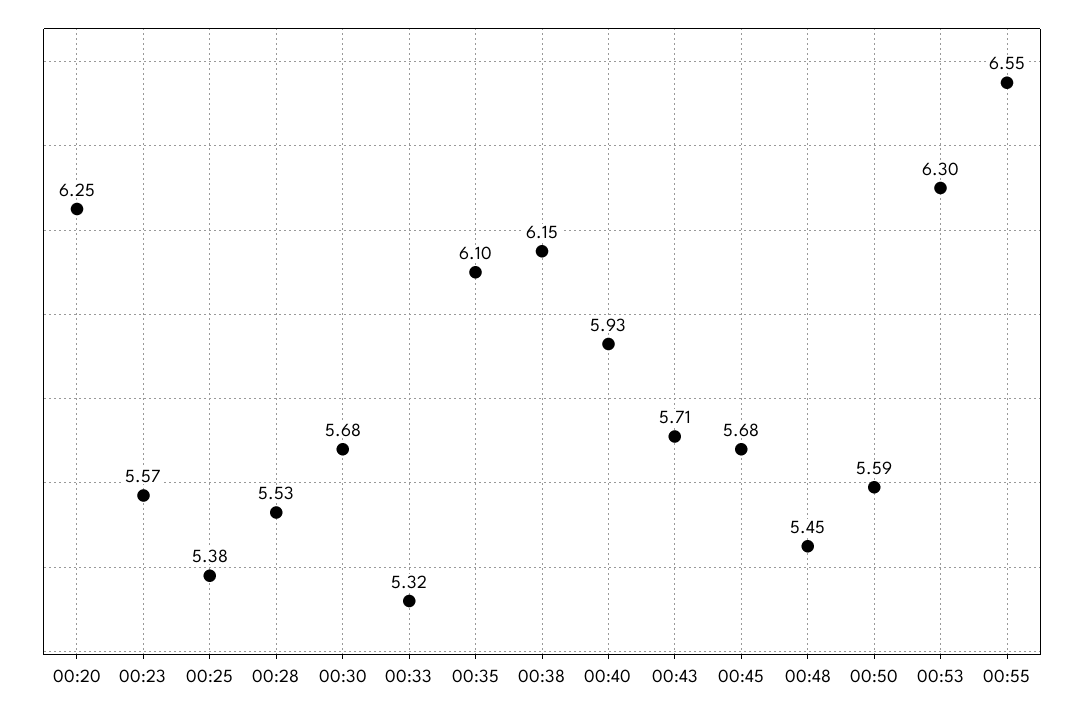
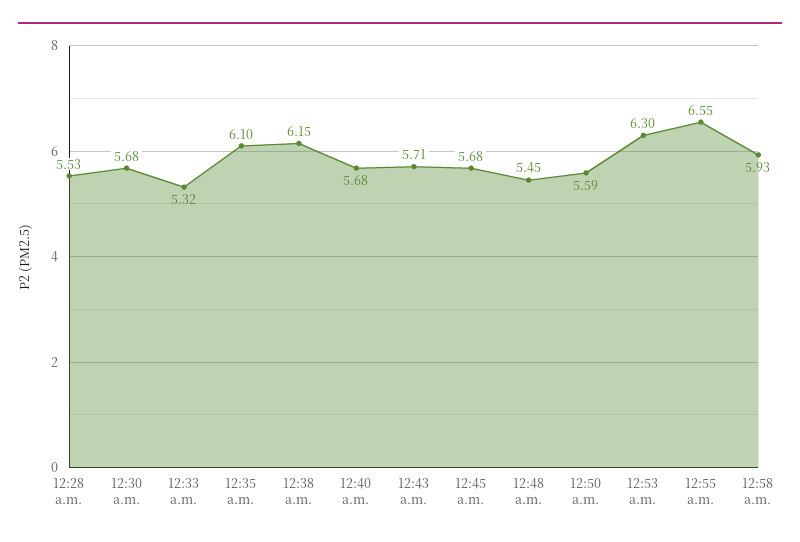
00:20: 6.25 -> none
00:23: 5.57 -> none
00:25: 5.38 -> none
00:40: 5.93 -> 5.68
12:58 a.m.: none -> 5.93

